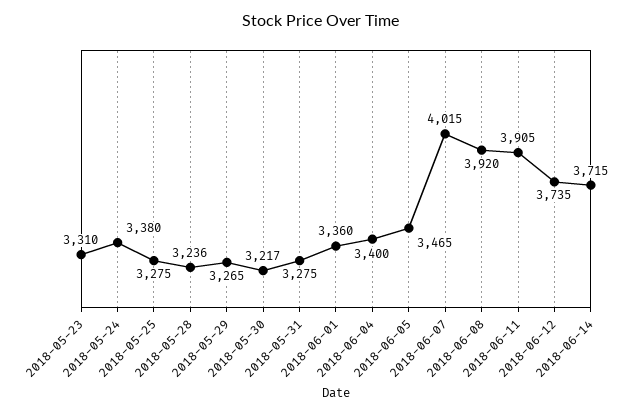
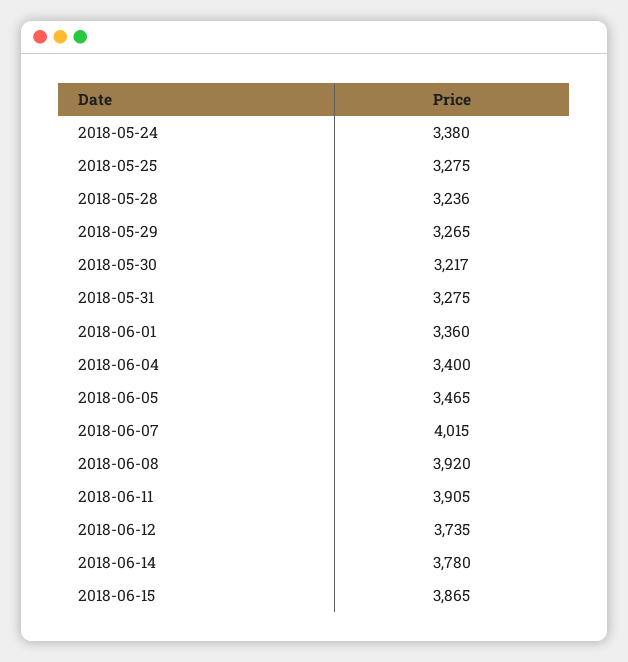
2018-05-23: 3310 -> none
2018-06-14: 3715 -> 3780
2018-06-15: none -> 3865

